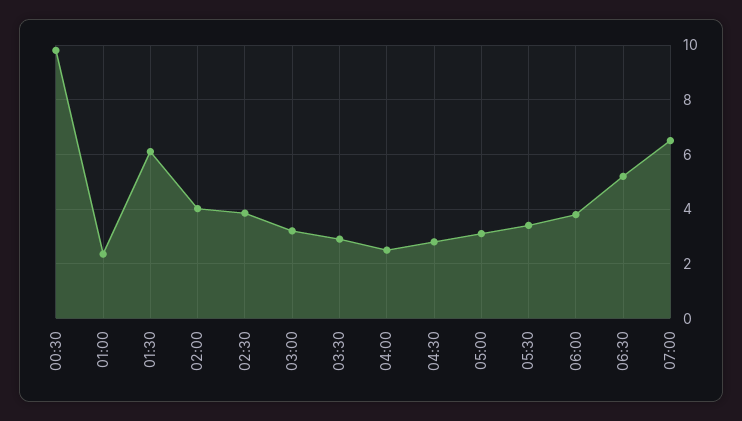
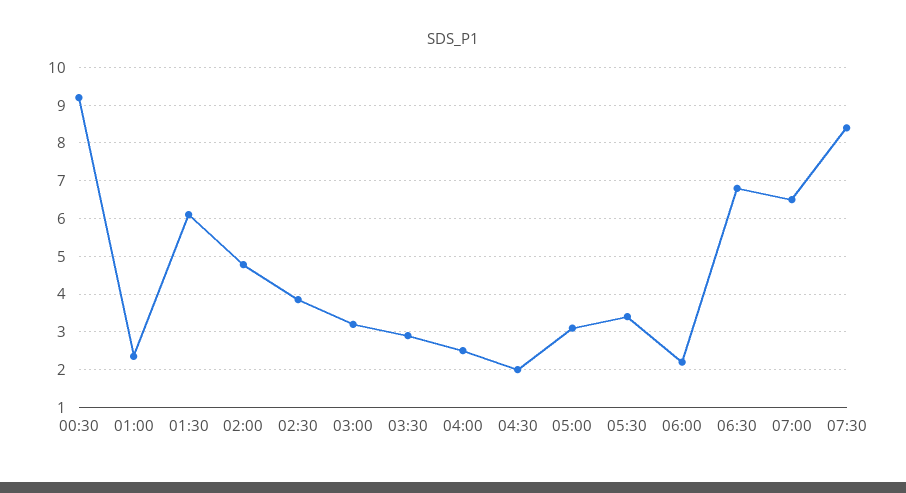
00:30: 9.75 -> 9.2
02:00: 4 -> 4.8
04:30: 2.75 -> 2
06:00: 3.75 -> 2.2
06:30: 5.25 -> 6.8
07:30: none -> 8.4

